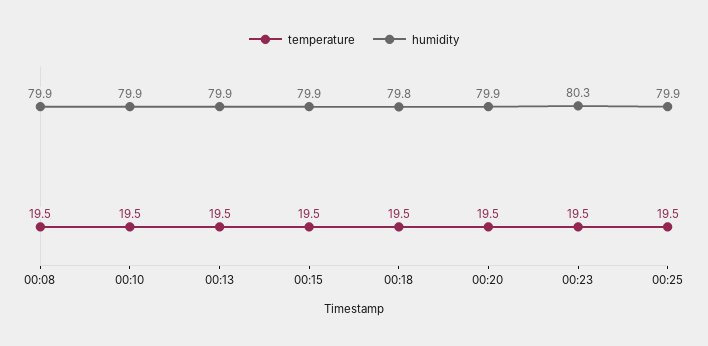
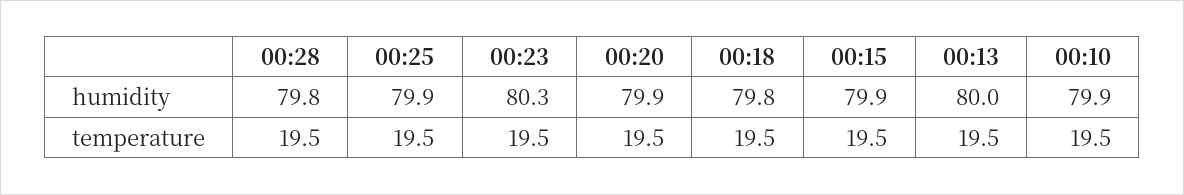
temperature, 00:08: 19.5 -> none
humidity, 00:08: 79.9 -> none
humidity, 00:13: 79.9 -> 80
humidity, 00:28: none -> 79.8
temperature, 00:28: none -> 19.5

